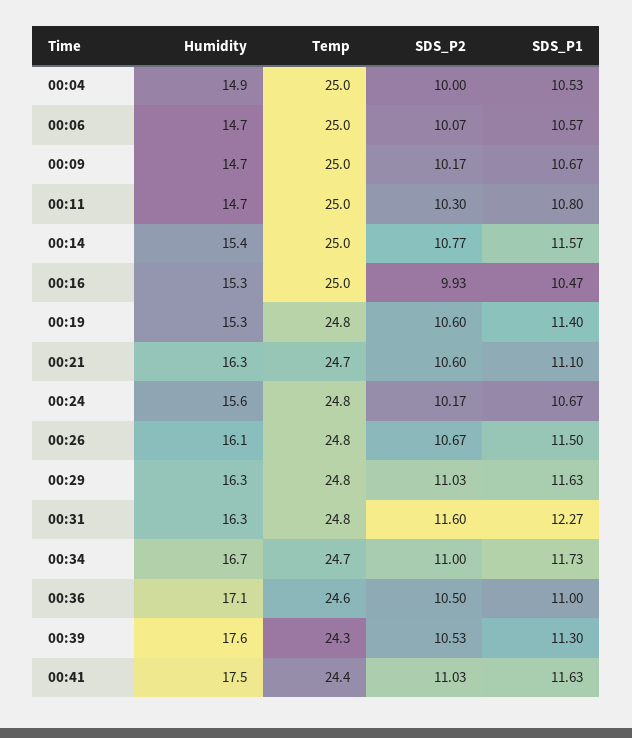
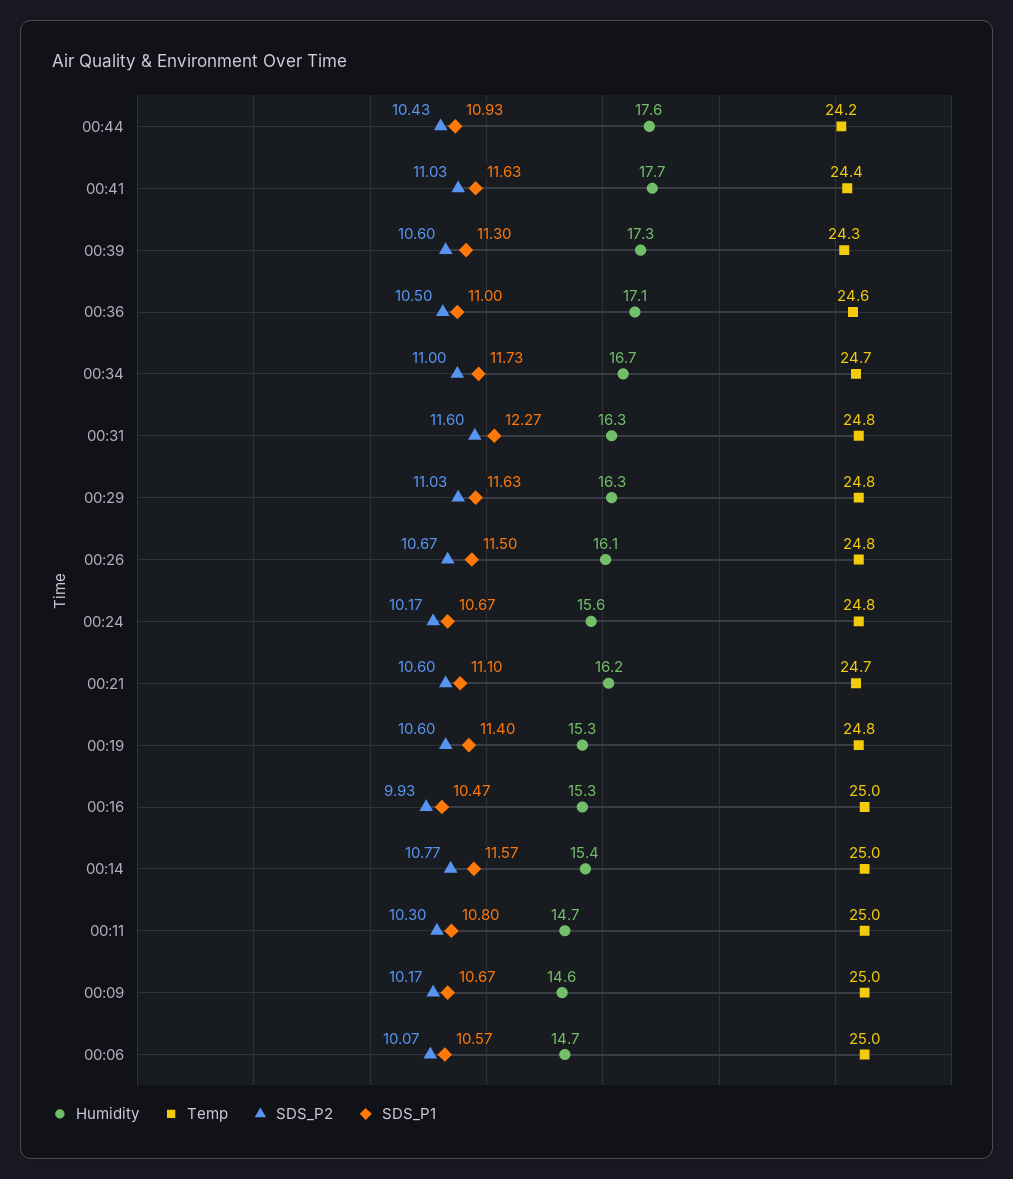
Humidity, 00:04: 14.9 -> none
Temp, 00:04: 25 -> none
SDS_P2, 00:04: 10 -> none
SDS_P1, 00:04: 10.53 -> none
Humidity, 00:09: 14.7 -> 14.6
Humidity, 00:21: 16.3 -> 16.2
Humidity, 00:39: 17.6 -> 17.3
SDS_P2, 00:39: 10.53 -> 10.6
Humidity, 00:41: 17.5 -> 17.7
Humidity, 00:44: none -> 17.6
Temp, 00:44: none -> 24.2
SDS_P2, 00:44: none -> 10.43
SDS_P1, 00:44: none -> 10.93

